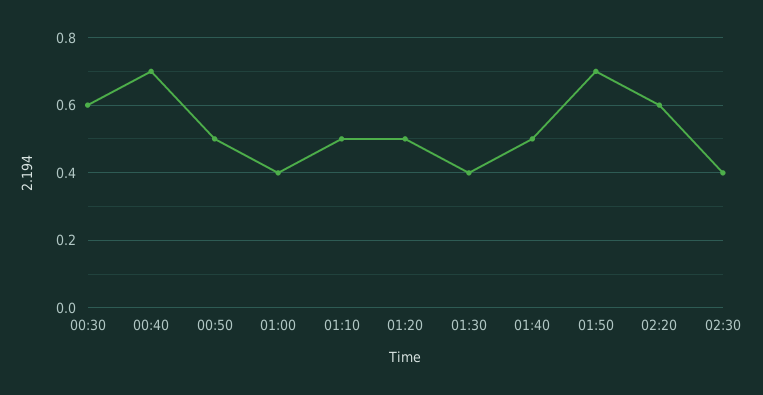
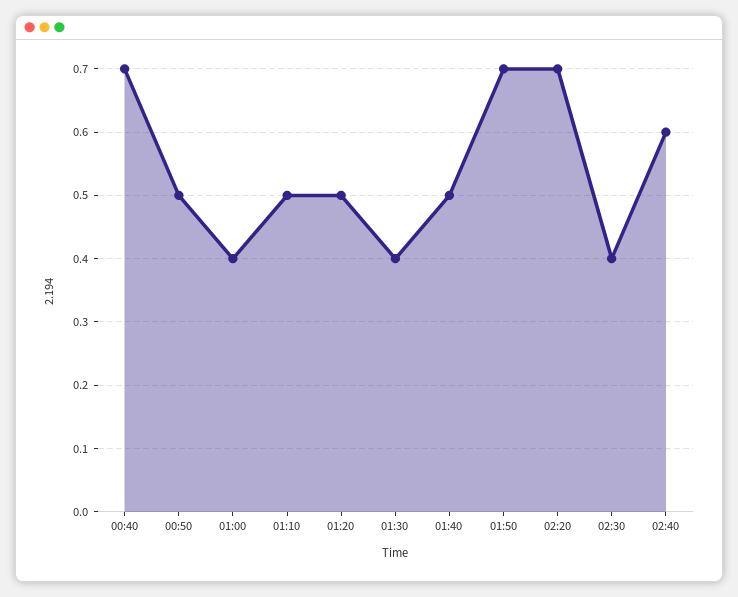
00:30: 0.6 -> none
02:20: 0.6 -> 0.7
02:40: none -> 0.6

